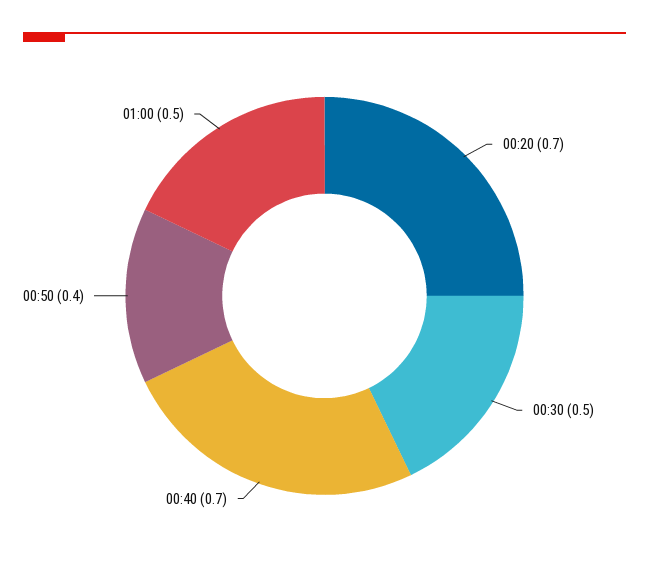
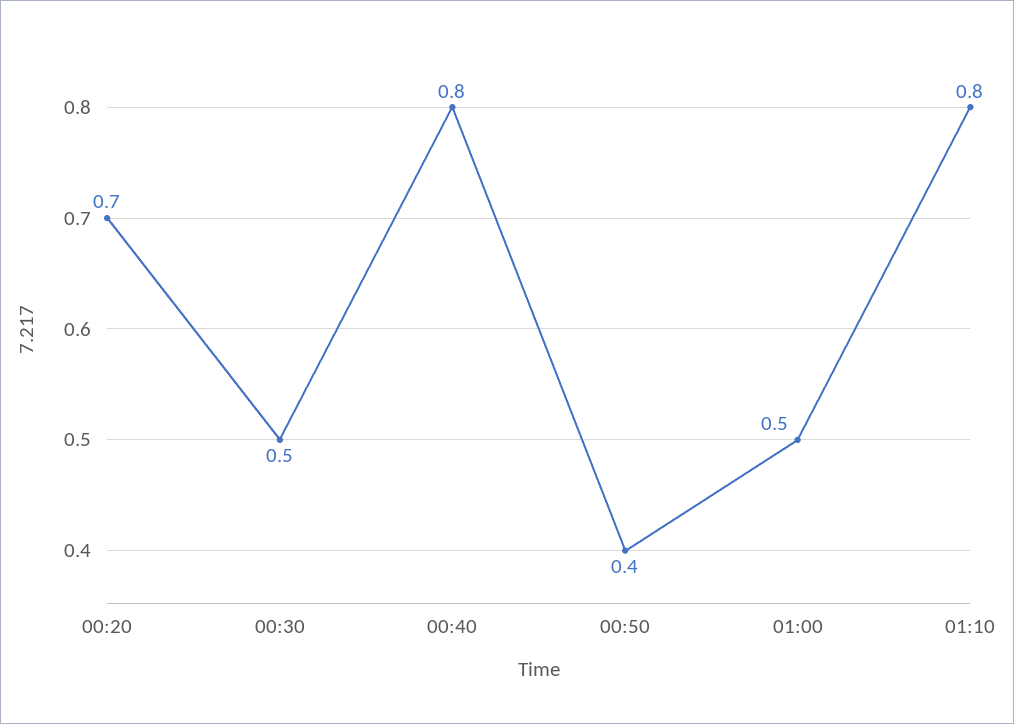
00:40: 0.7 -> 0.8
01:10: none -> 0.8

